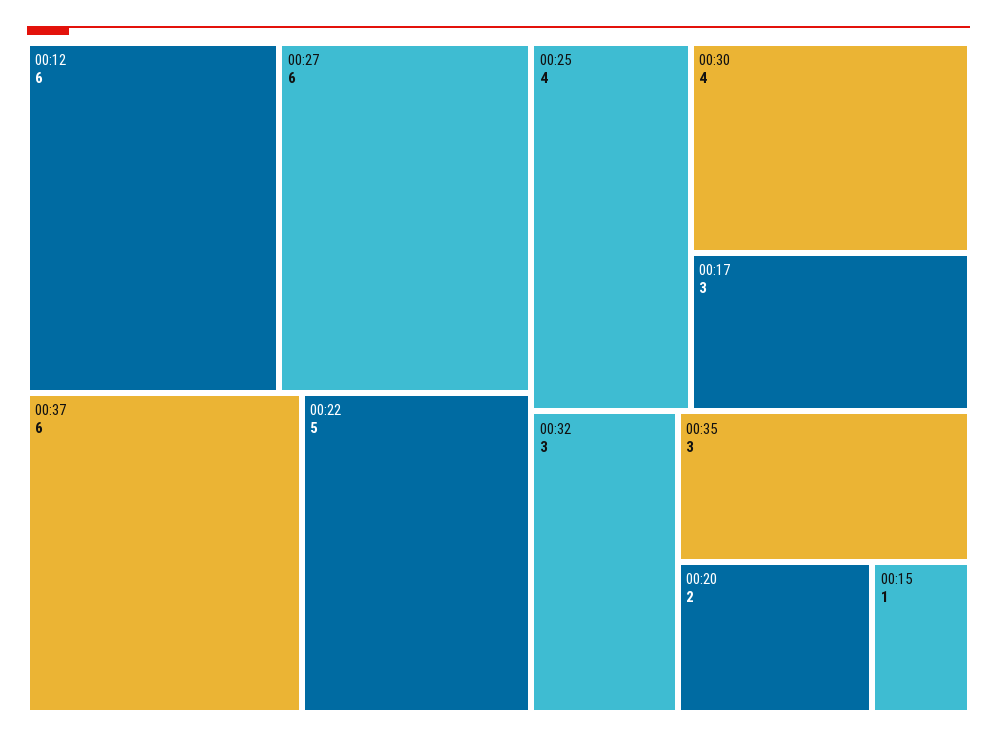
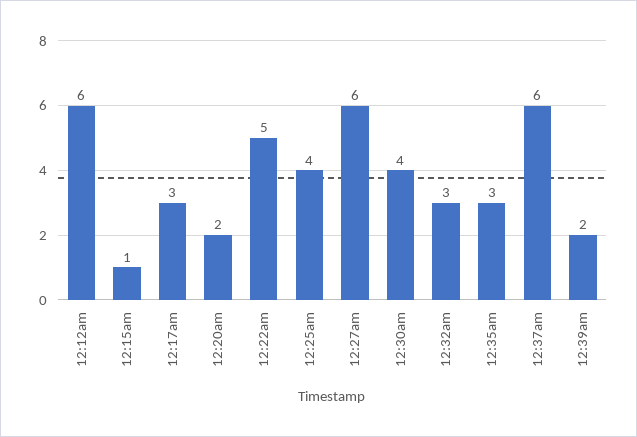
12:39am: none -> 2

